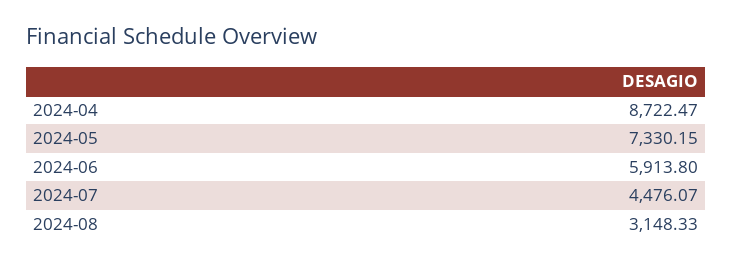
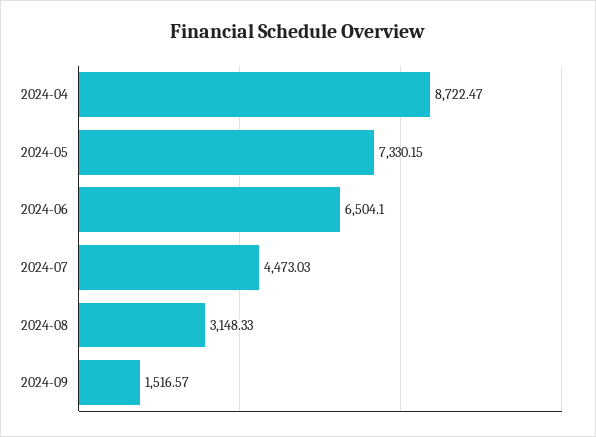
2024-06: 5913.8 -> 6504.1
2024-07: 4476.07 -> 4473.03
2024-09: none -> 1516.57

